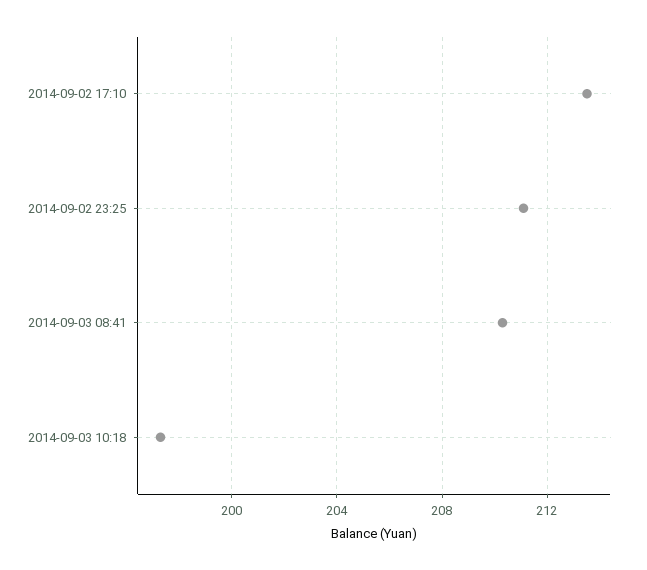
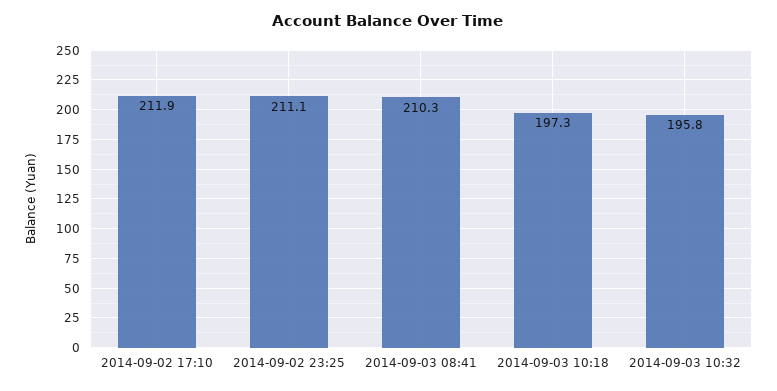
2014-09-02 17:10: 213.5 -> 211.9
2014-09-03 10:32: none -> 195.8

